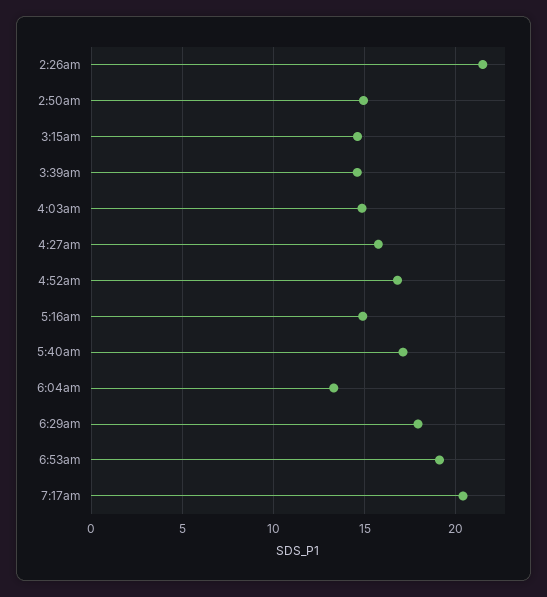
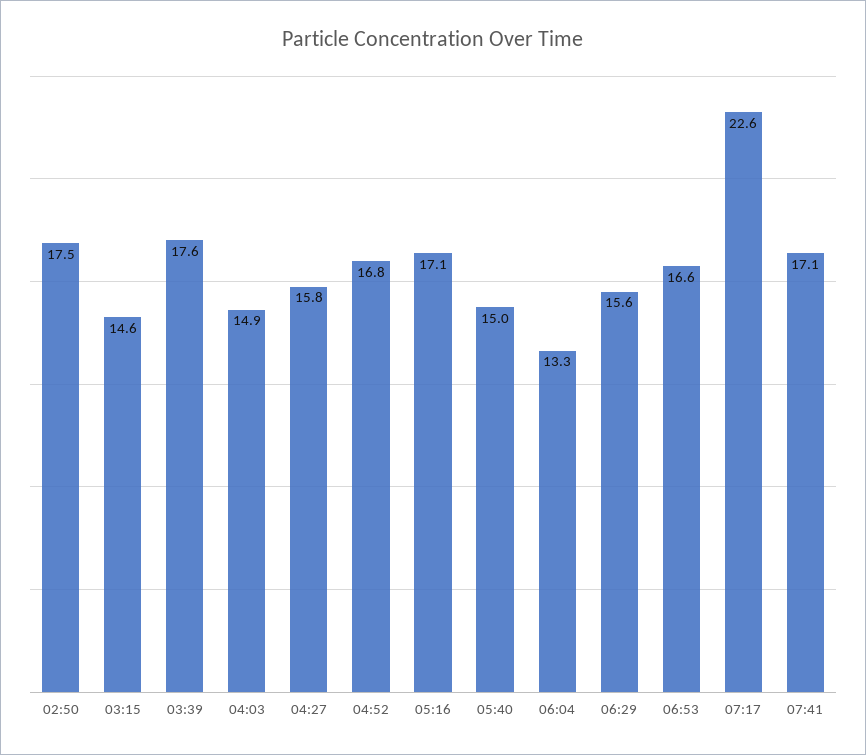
2:26am: 21.5 -> none
2:50am: 15 -> 17.5
3:39am: 14.5 -> 17.6
5:16am: 15 -> 17.1
5:40am: 17 -> 15
6:29am: 18 -> 15.6
6:53am: 19 -> 16.6
7:17am: 20.5 -> 22.6
07:41: none -> 17.1

